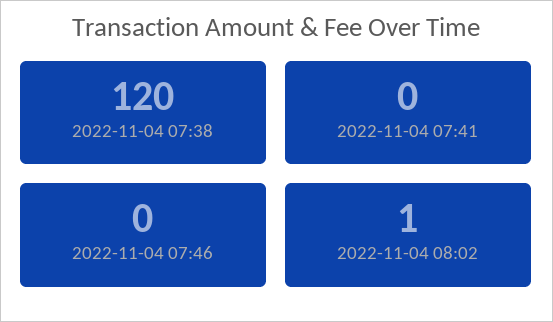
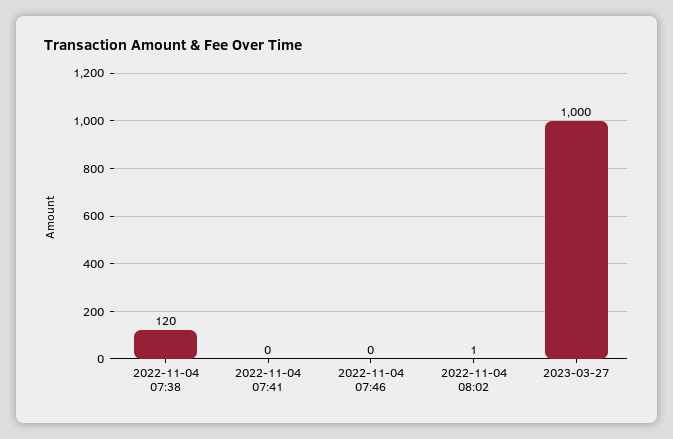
2023-03-27: none -> 1000

